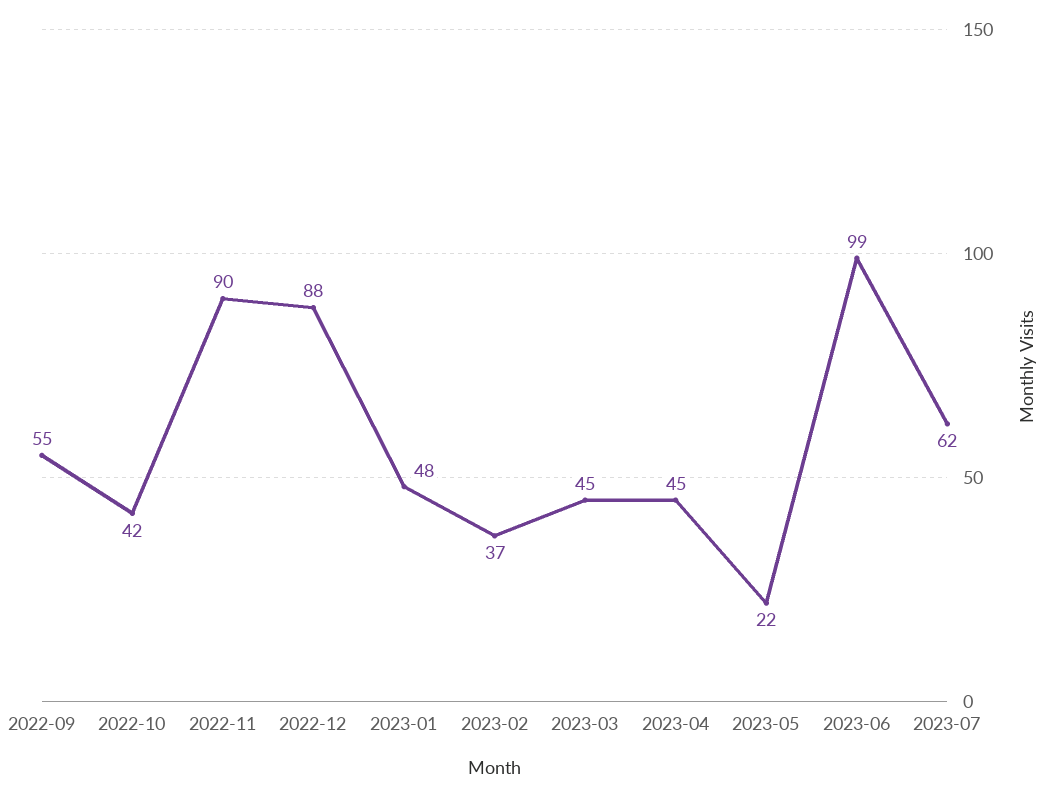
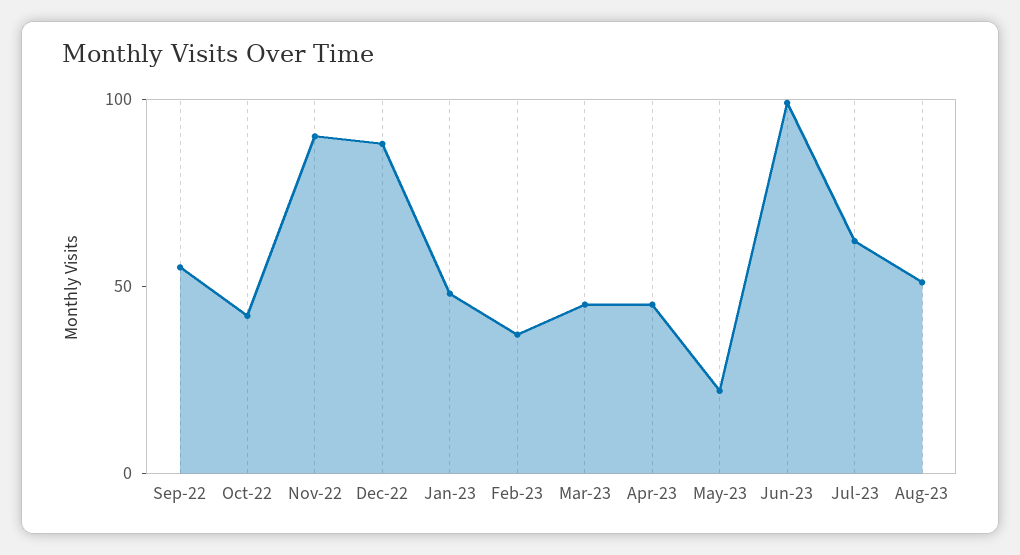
Aug-23: none -> 50

